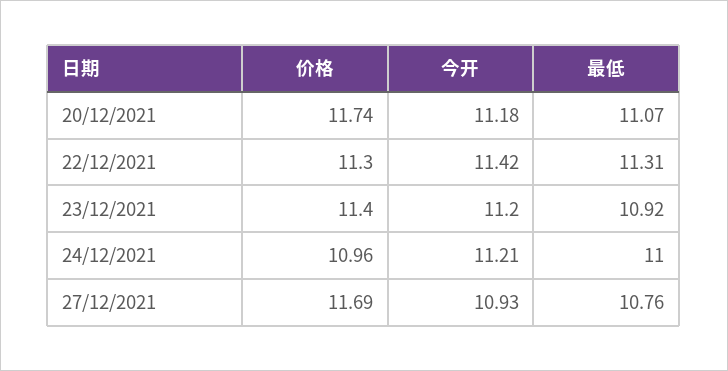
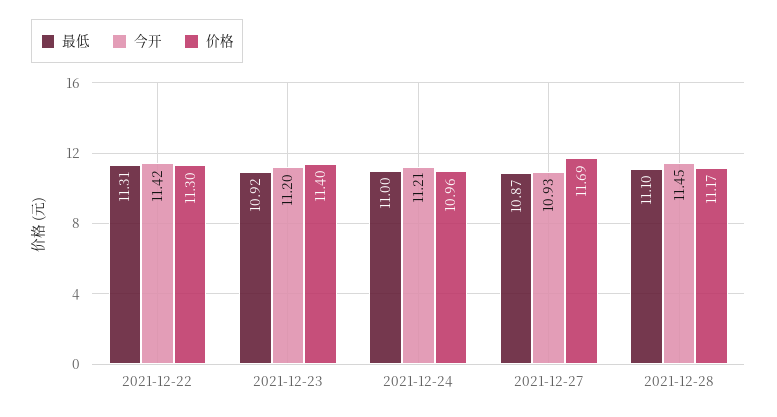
价格, 20/12/2021: 11.74 -> none
今开, 20/12/2021: 11.18 -> none
最低, 20/12/2021: 11.07 -> none
最低, 27/12/2021: 10.76 -> 10.87
最低, 2021-12-28: none -> 11.1
今开, 2021-12-28: none -> 11.45
价格, 2021-12-28: none -> 11.17

